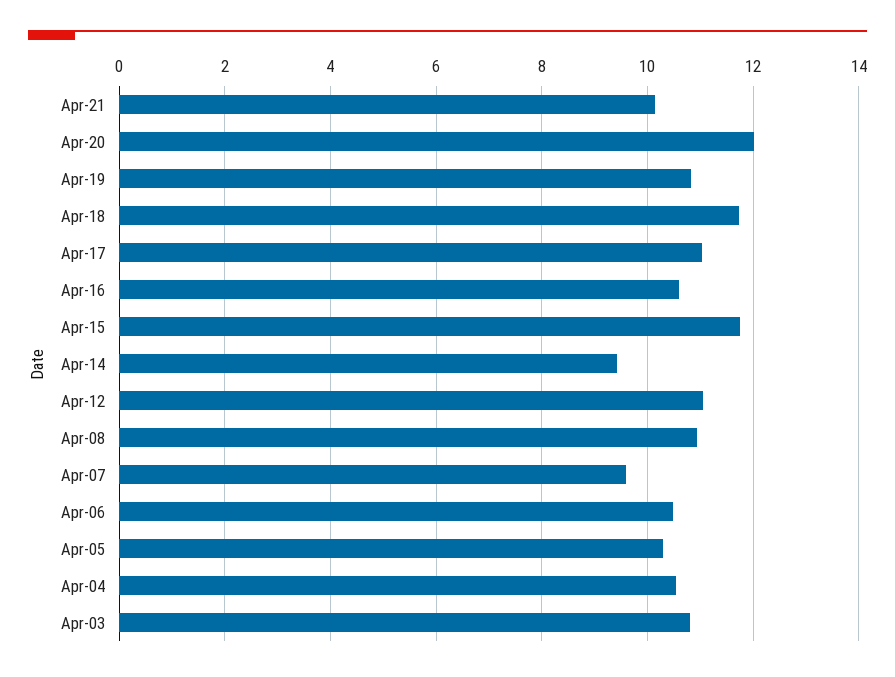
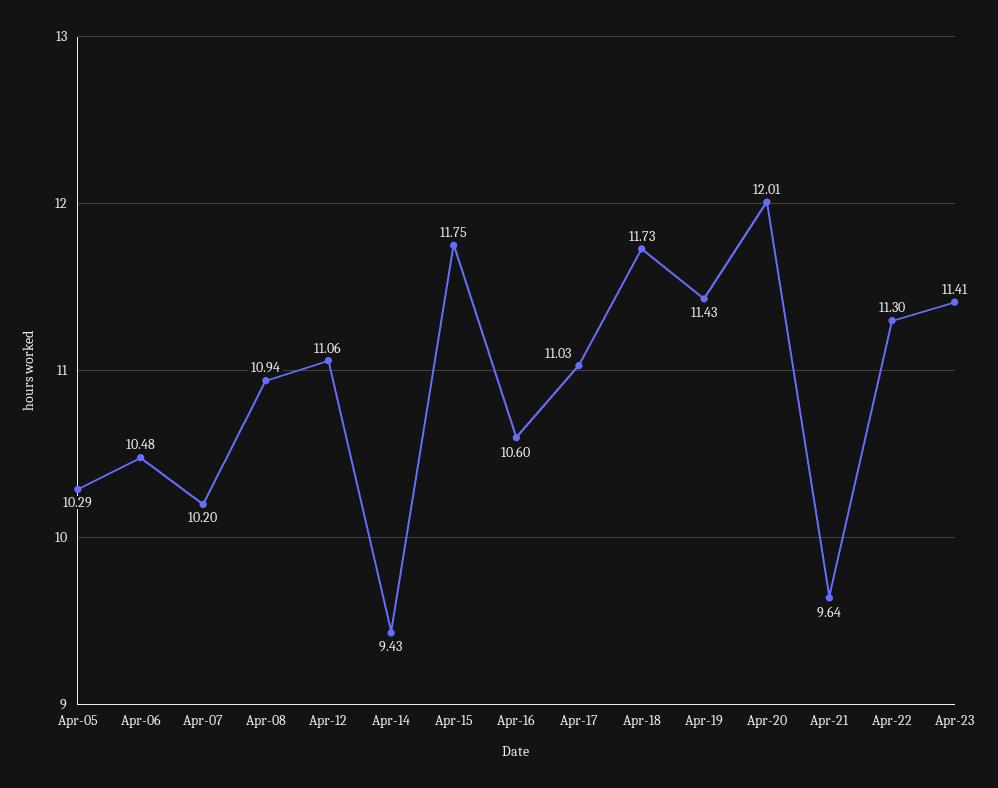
Apr-21: 10.2 -> 9.64
Apr-19: 10.8 -> 11.43
Apr-07: 9.6 -> 10.2
Apr-04: 10.6 -> none
Apr-03: 10.8 -> none
Apr-22: none -> 11.3
Apr-23: none -> 11.41

